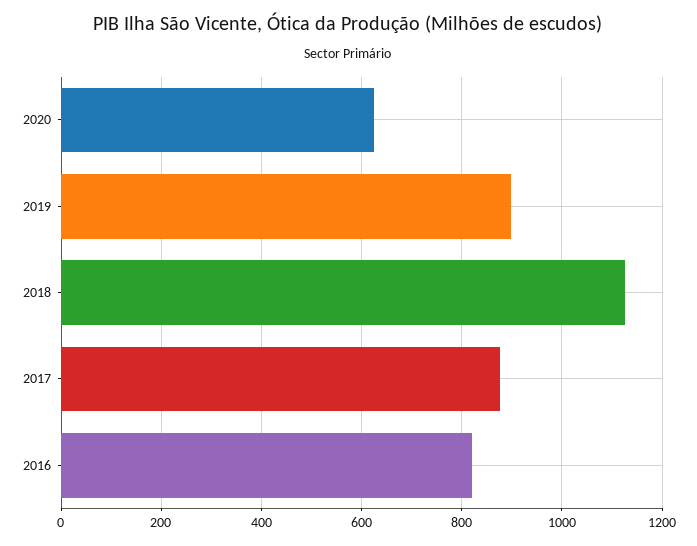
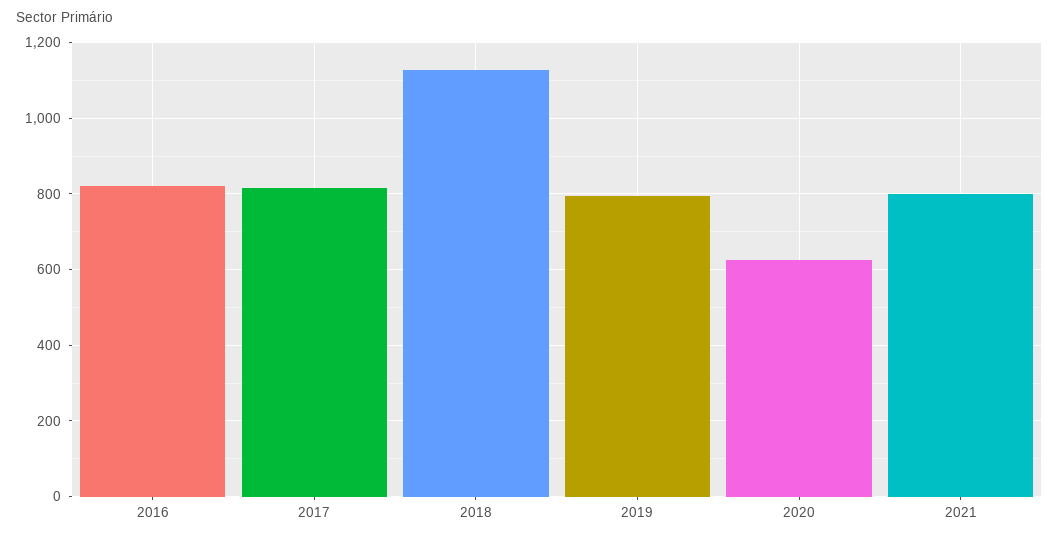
2019: 900 -> 800
2017: 880 -> 820
2021: none -> 800

